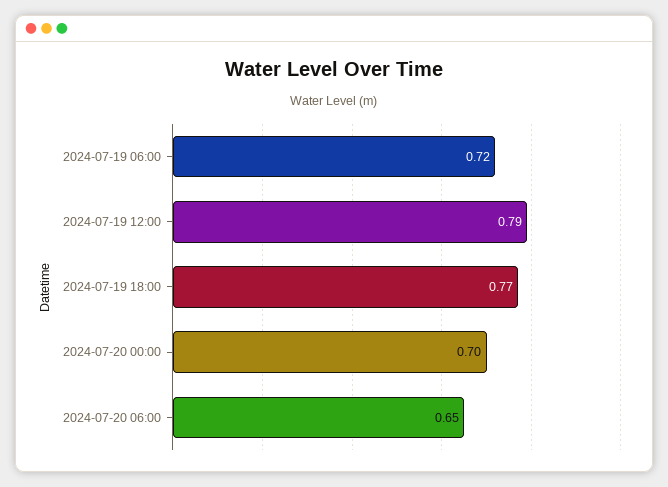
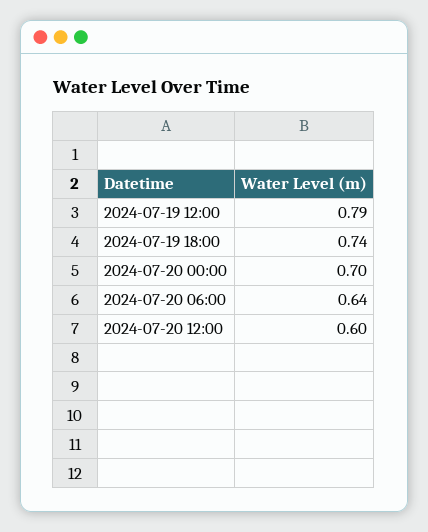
2024-07-19 06:00: 0.72 -> none
2024-07-19 18:00: 0.77 -> 0.74
2024-07-20 06:00: 0.65 -> 0.64
2024-07-20 12:00: none -> 0.6

